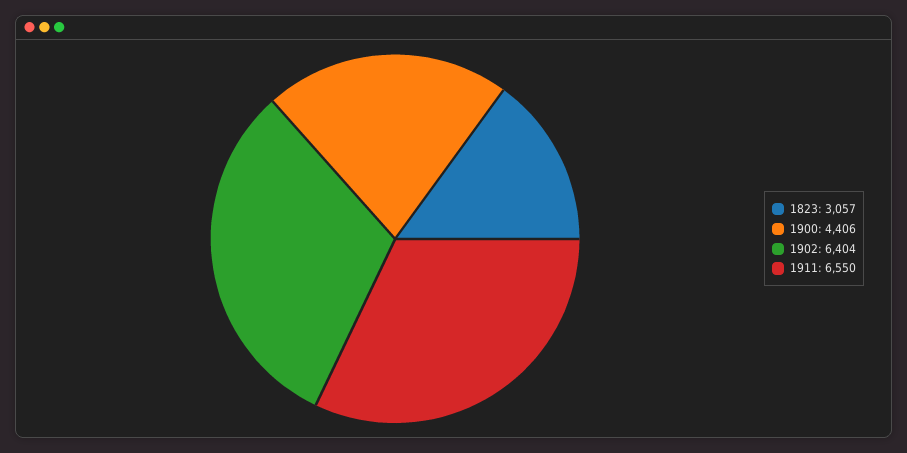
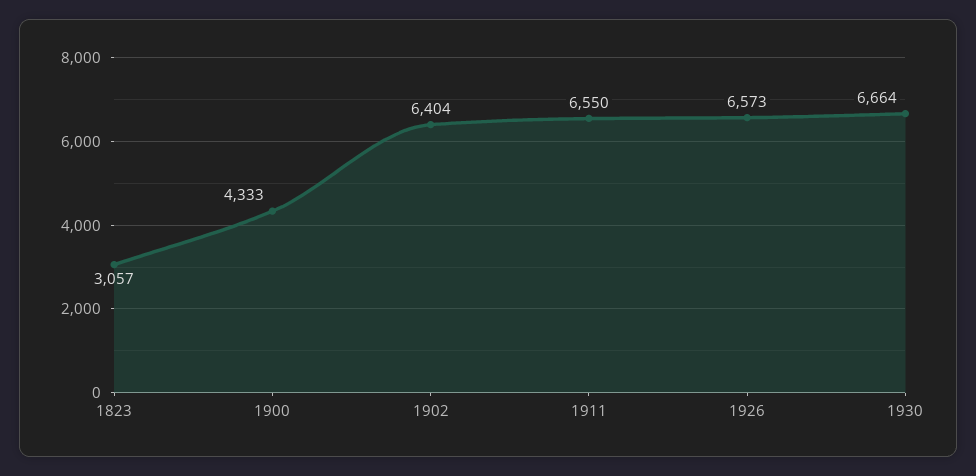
1900: 4406 -> 4333
1926: none -> 6573
1930: none -> 6664

